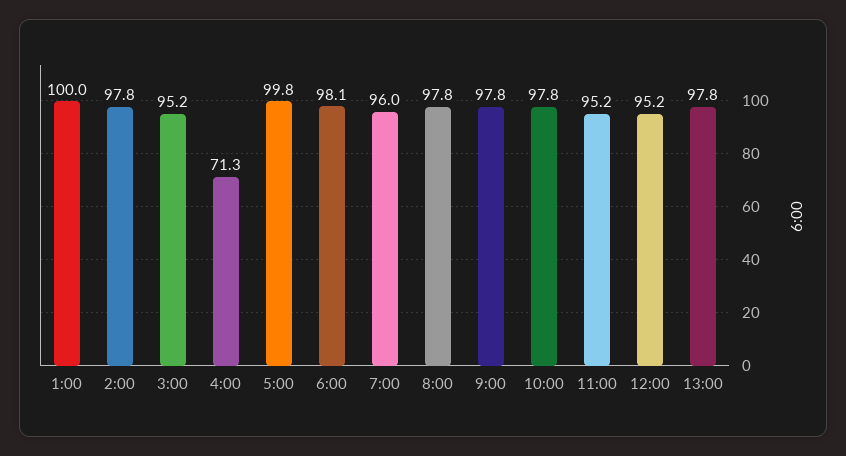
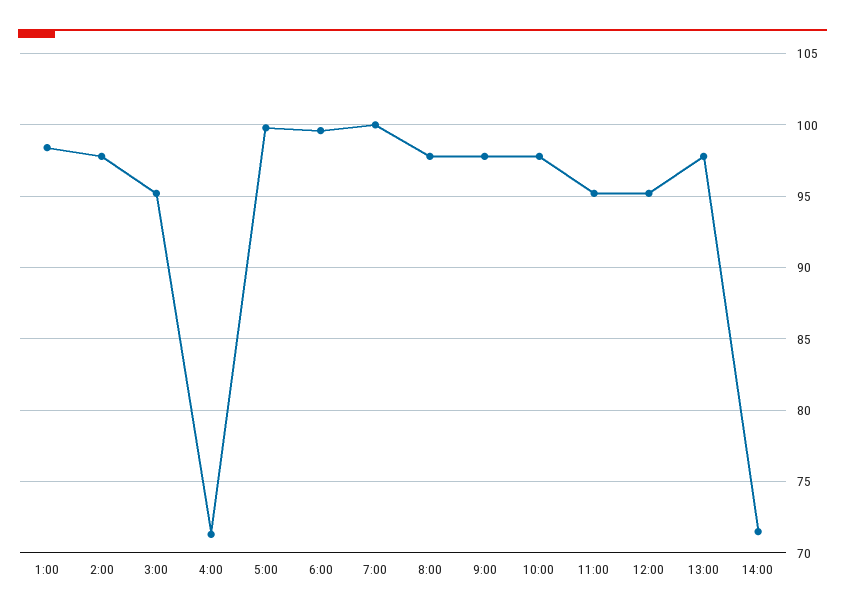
1:00: 100 -> 98.5
6:00: 98.1 -> 99.5
7:00: 96 -> 100
14:00: none -> 71.5

